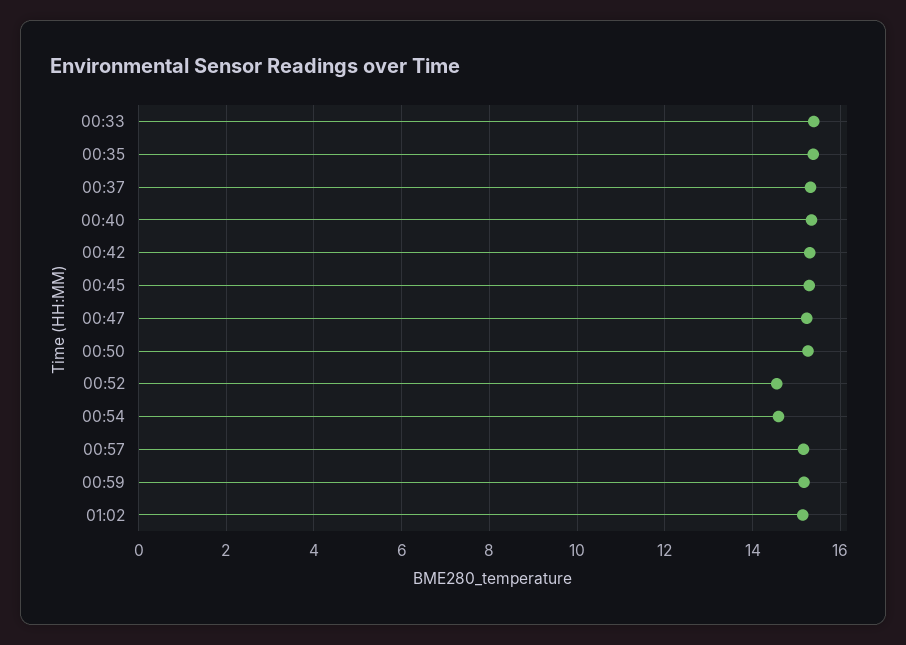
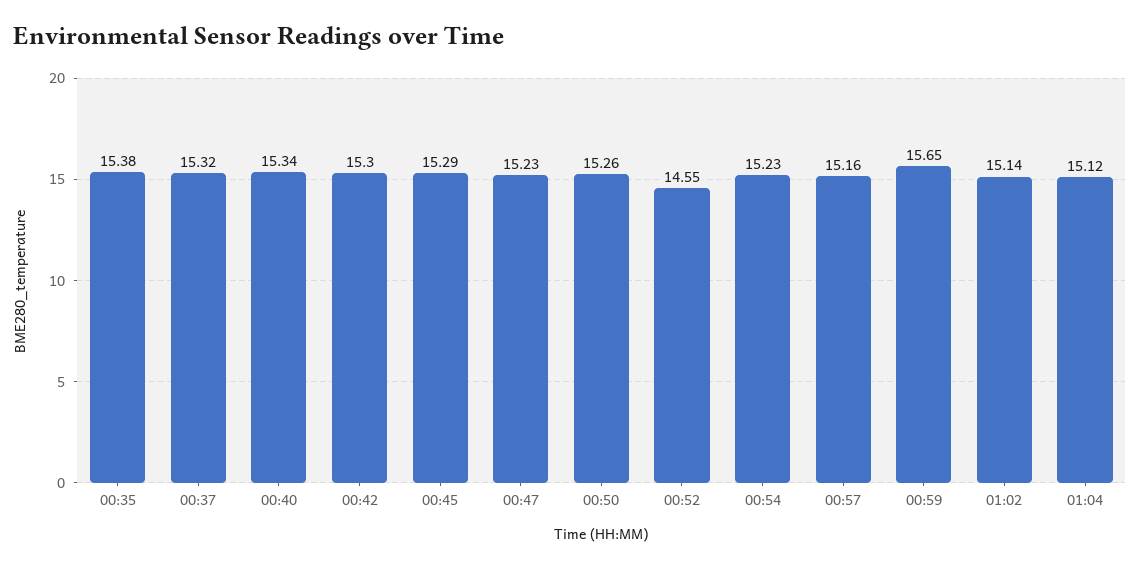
00:33: 15.4 -> none
00:54: 14.6 -> 15.23
00:59: 15.2 -> 15.65
01:04: none -> 15.12

